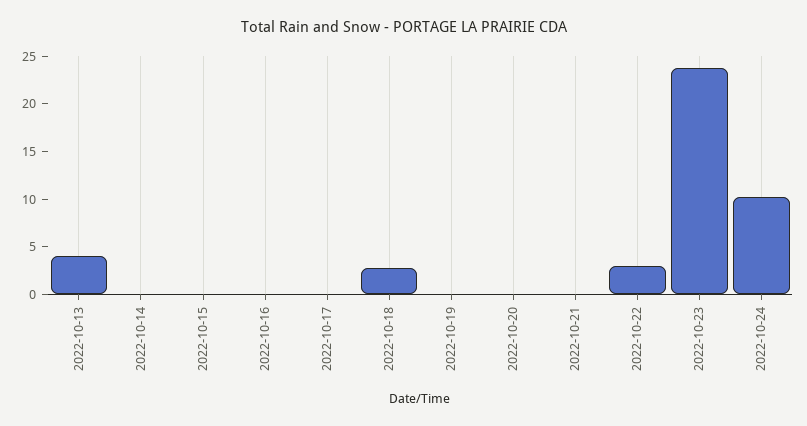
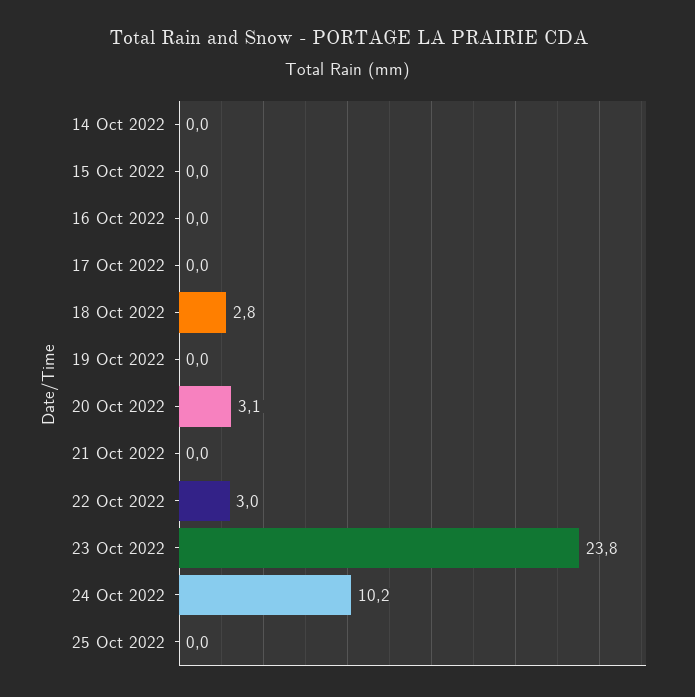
2022-10-13: 4 -> none
2022-10-20: 0 -> 3.1
25 Oct 2022: none -> 0

